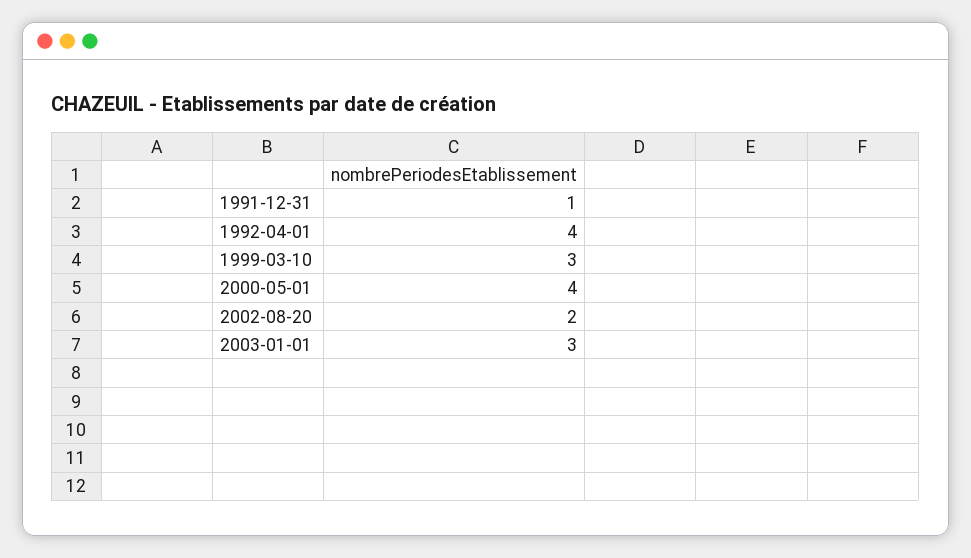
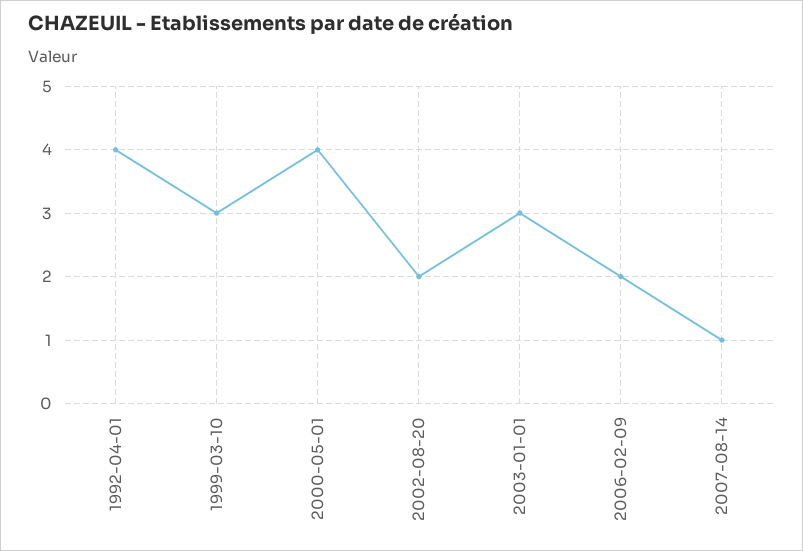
1991-12-31: 1 -> none
2006-02-09: none -> 2
2007-08-14: none -> 1

